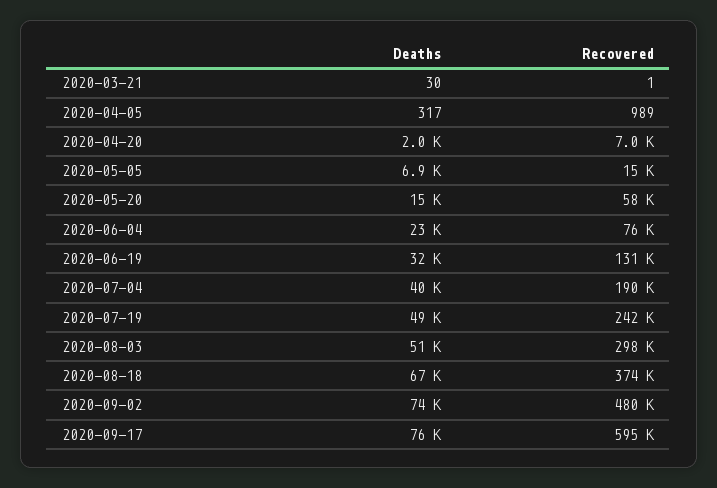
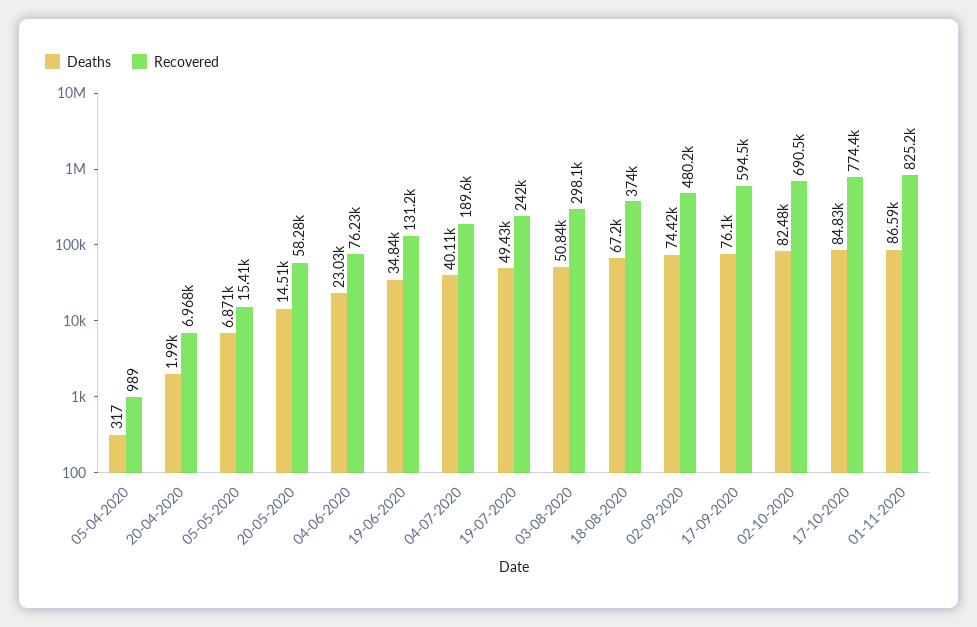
Deaths, 2020-03-21: 30 -> none
Recovered, 2020-03-21: 1 -> none
Deaths, 2020-06-19: 32000 -> 34840
Deaths, 02-10-2020: none -> 82480
Recovered, 02-10-2020: none -> 690500
Deaths, 17-10-2020: none -> 84830
Recovered, 17-10-2020: none -> 774400
Deaths, 01-11-2020: none -> 86590
Recovered, 01-11-2020: none -> 825200

